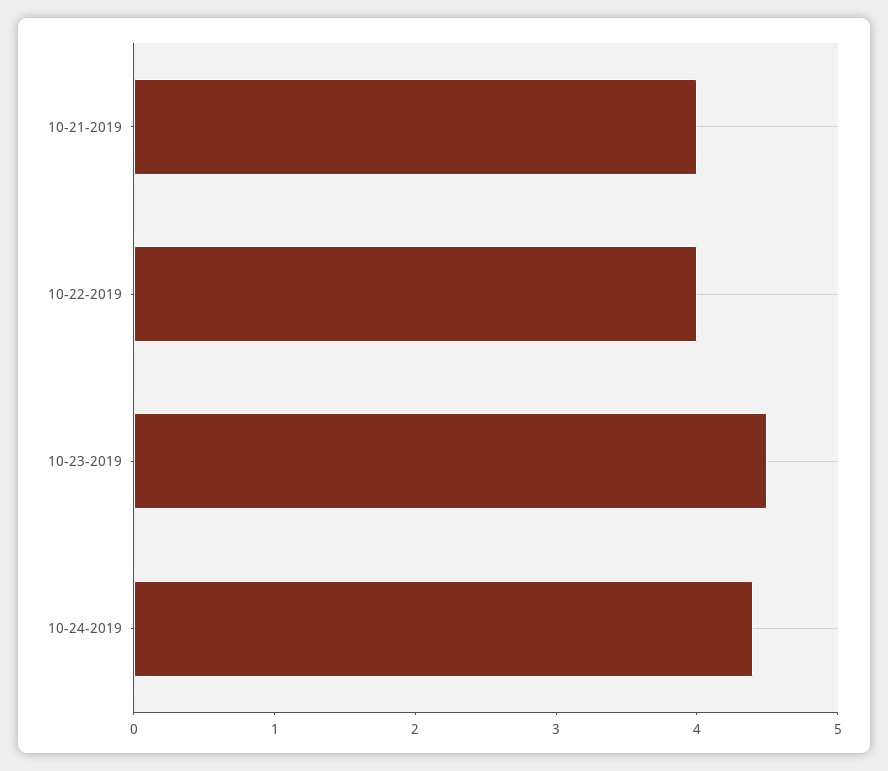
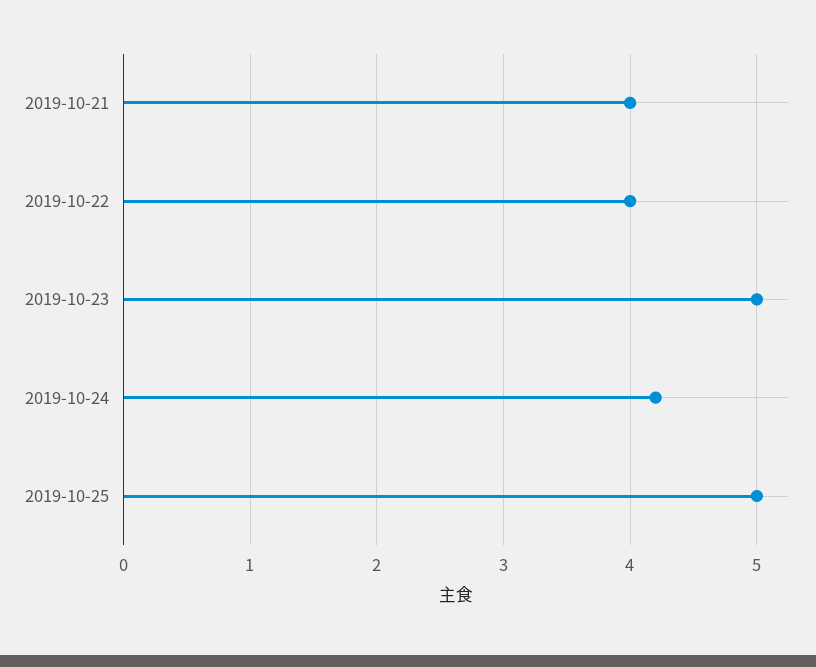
10-23-2019: 4.5 -> 5
10-24-2019: 4.4 -> 4.2
2019-10-25: none -> 5

